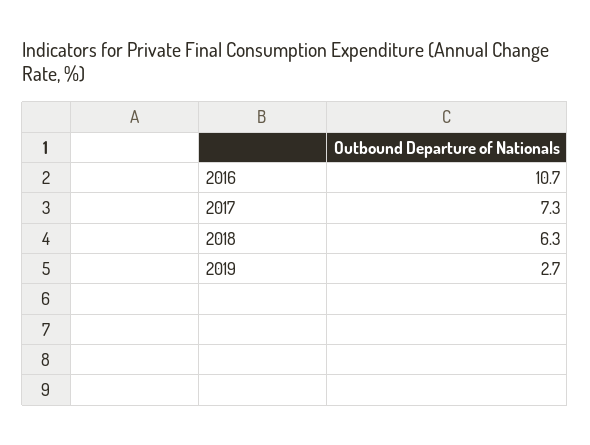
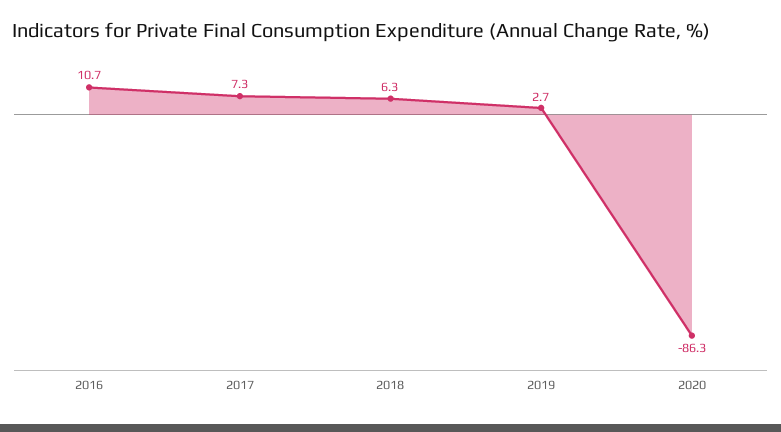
2020: none -> -86.3

